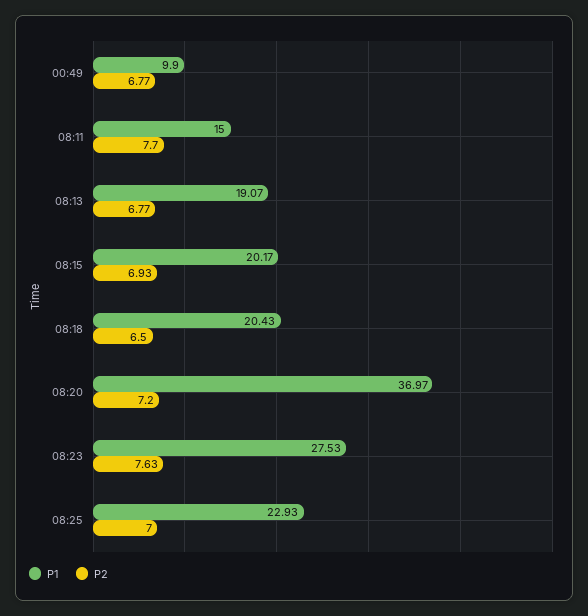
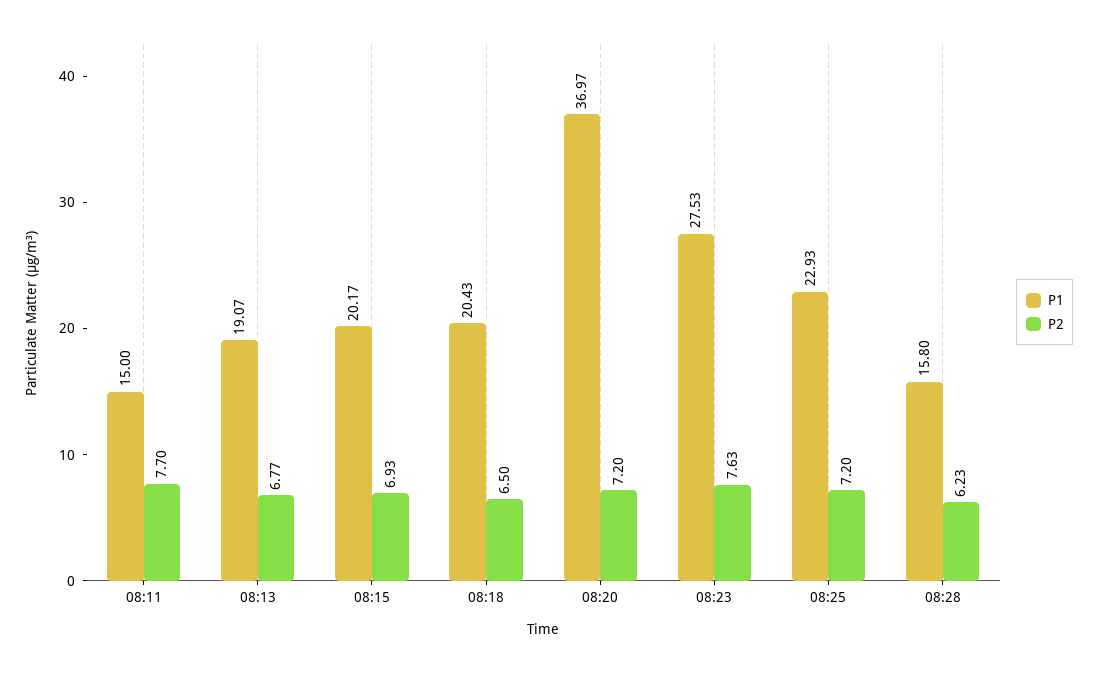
P1, 00:49: 9.9 -> none
P2, 00:49: 6.77 -> none
P2, 08:25: 7 -> 7.2
P1, 08:28: none -> 15.8
P2, 08:28: none -> 6.23

